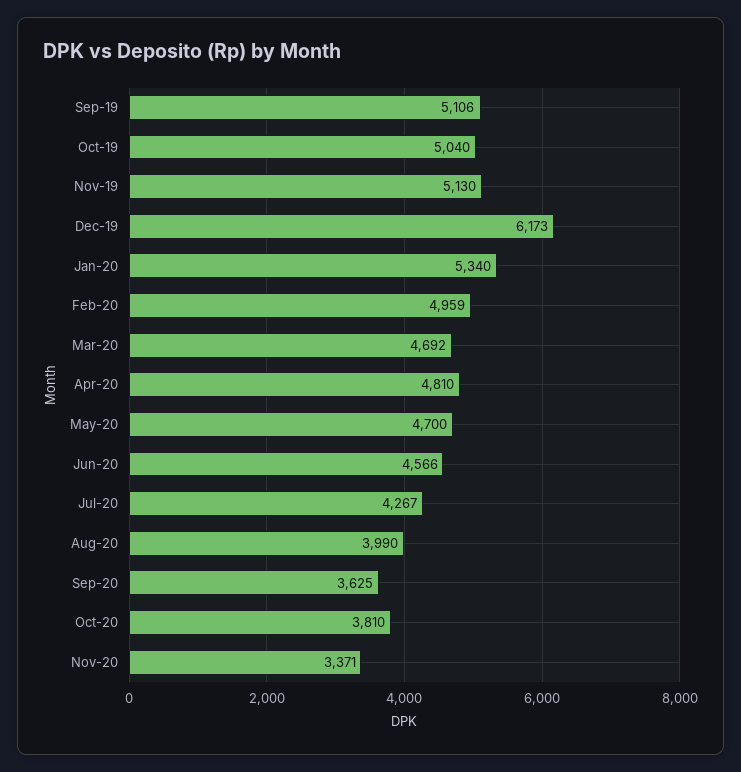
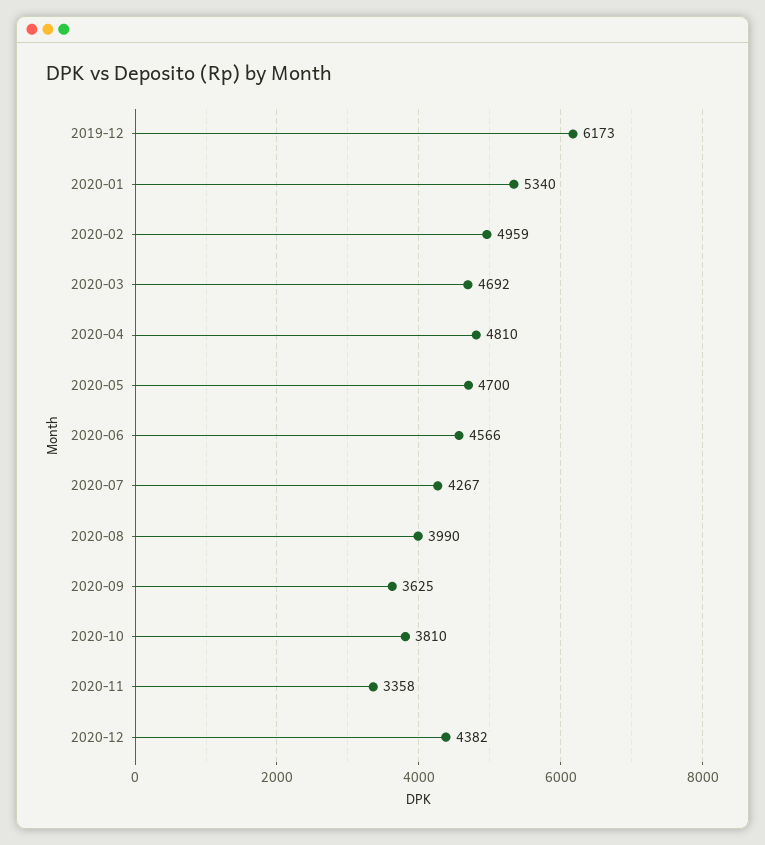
Sep-19: 5106 -> none
Oct-19: 5040 -> none
Nov-19: 5130 -> none
Nov-20: 3371 -> 3358
2020-12: none -> 4382

